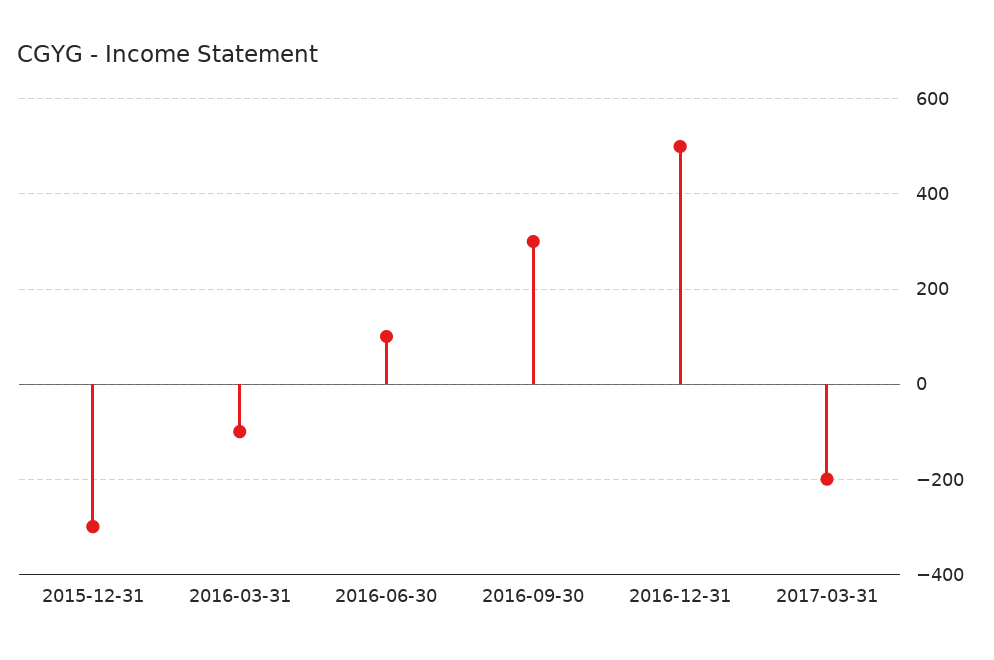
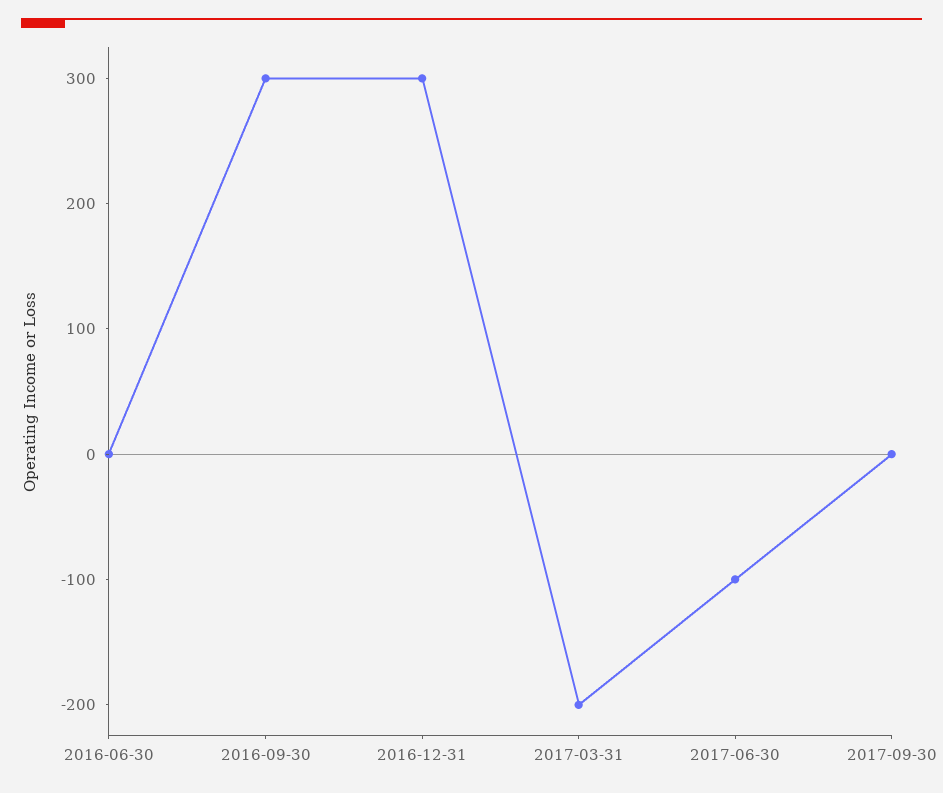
2015-12-31: -300 -> none
2016-03-31: -100 -> none
2016-06-30: 100 -> 0
2016-12-31: 500 -> 300
2017-06-30: none -> -100
2017-09-30: none -> 0

